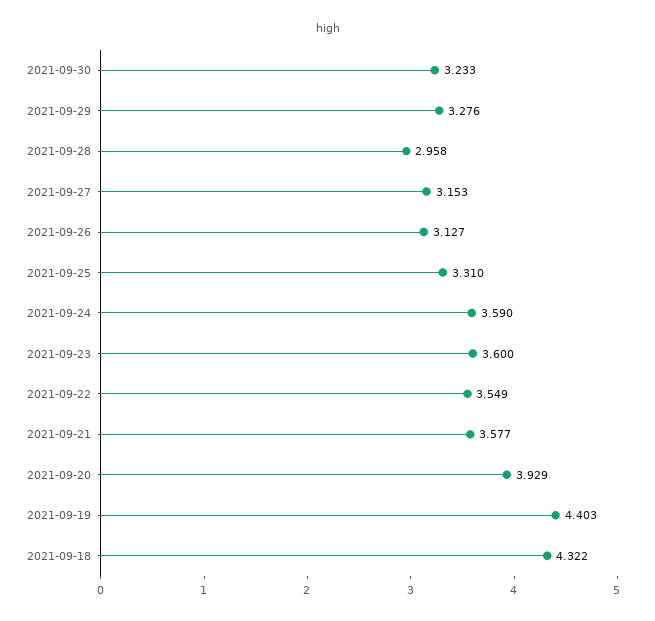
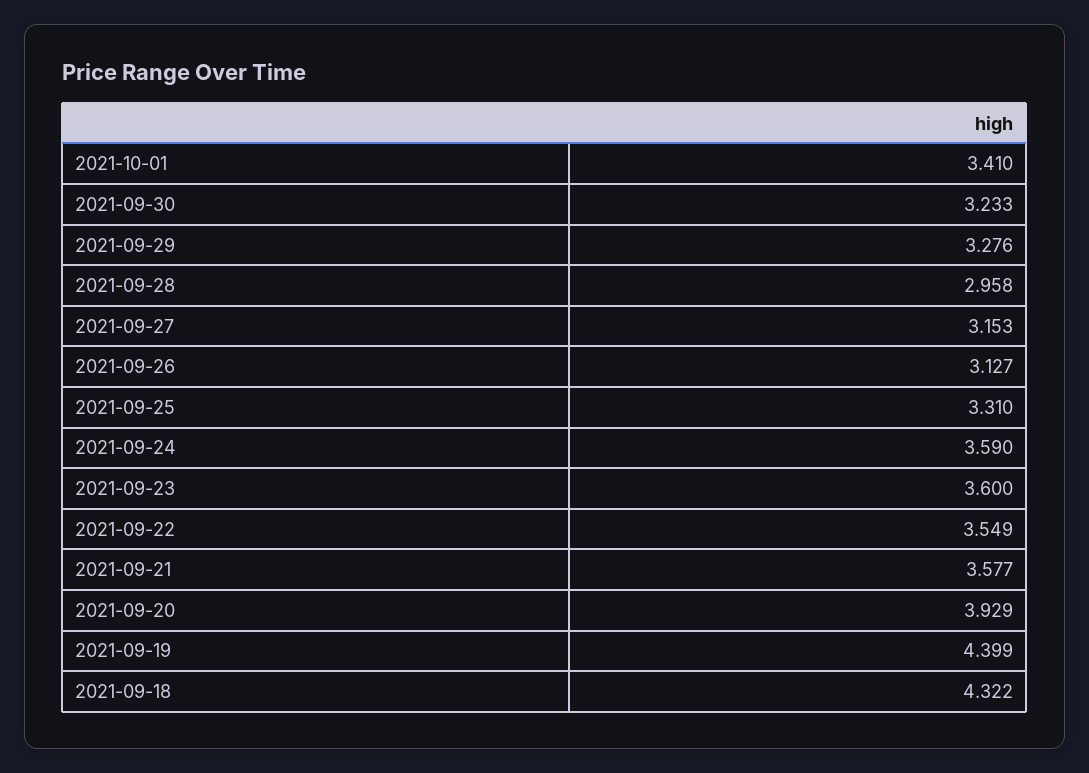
2021-09-19: 4.403 -> 4.399
2021-10-01: none -> 3.41

